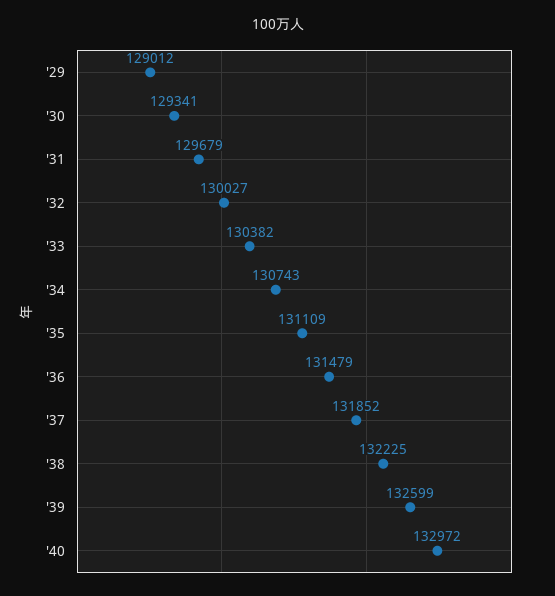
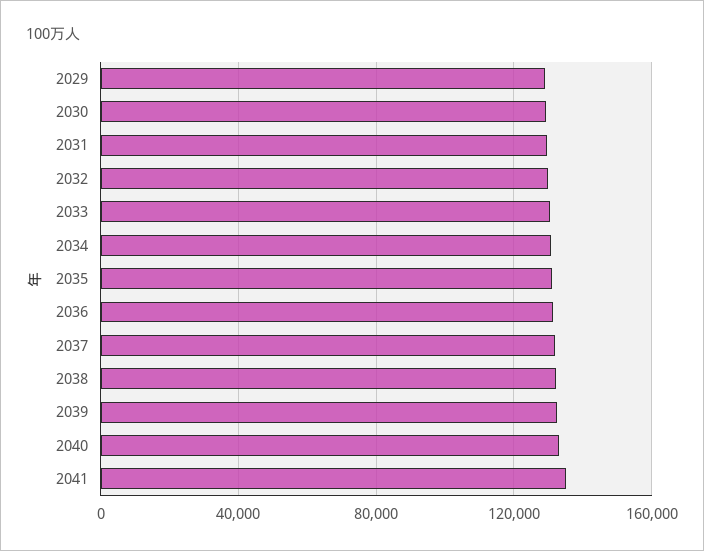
2041: none -> 135000

